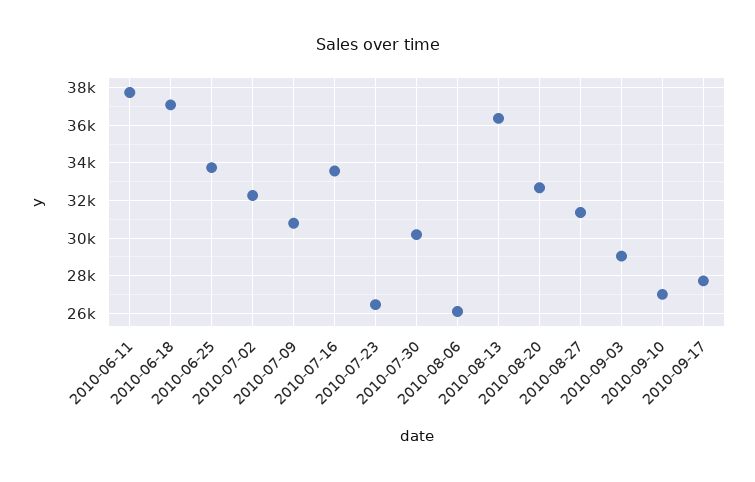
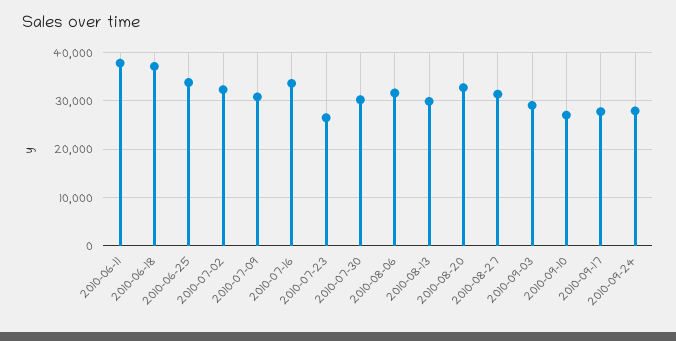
2010-08-06: 26000 -> 32000
2010-08-13: 36500 -> 30000
2010-09-24: none -> 28000

